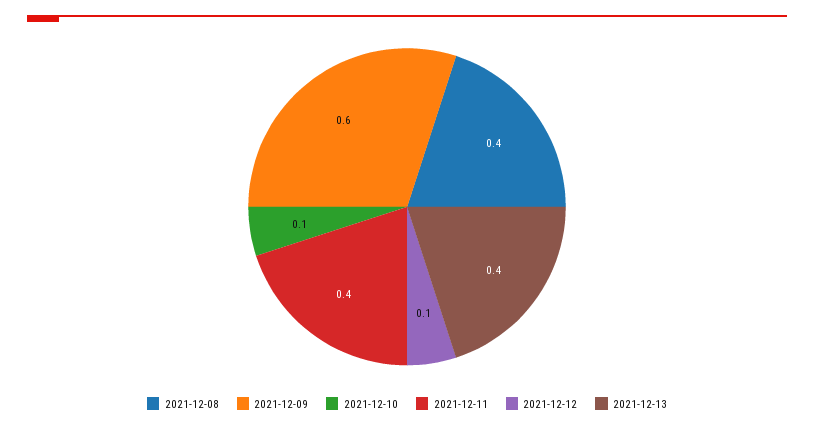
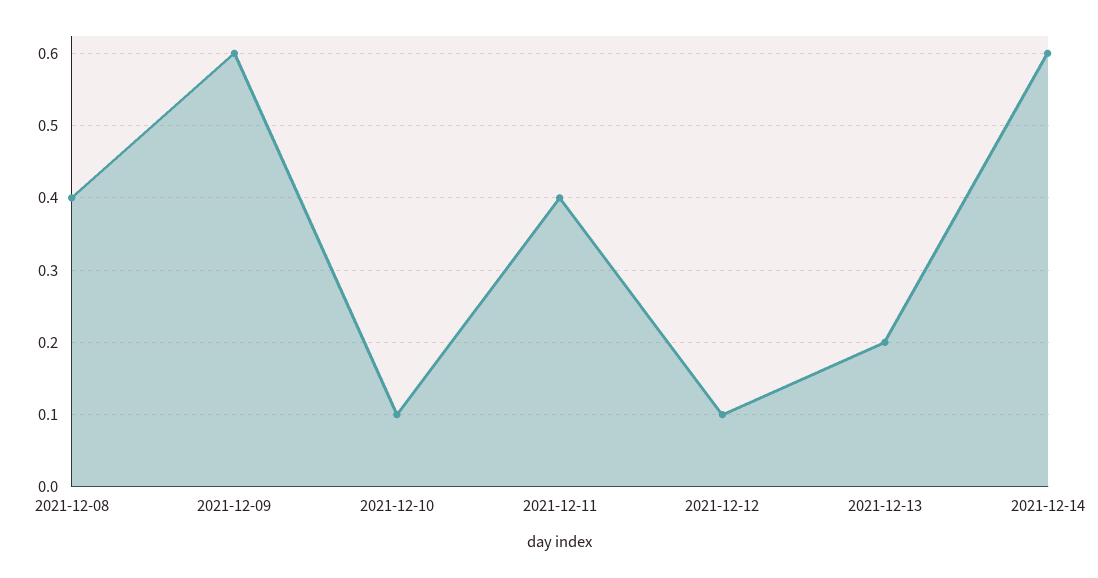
2021-12-13: 0.4 -> 0.2
2021-12-14: none -> 0.6

